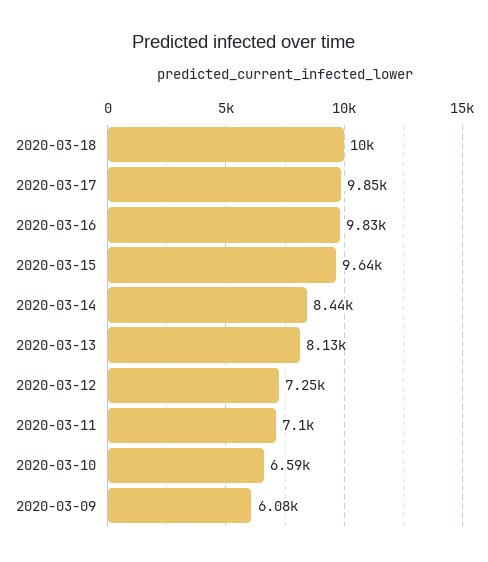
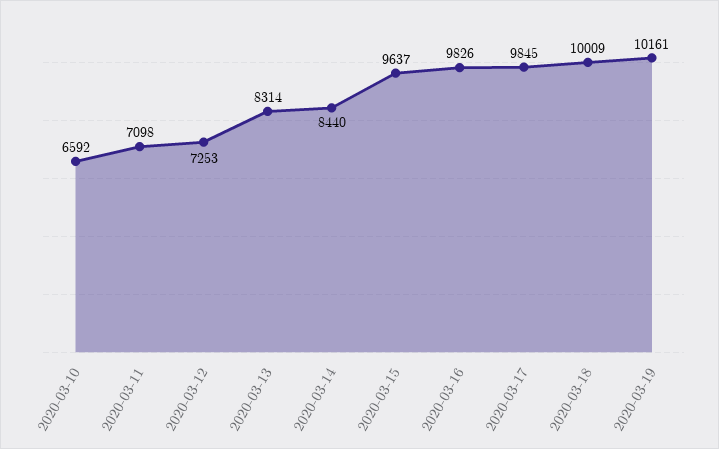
2020-03-13: 8130 -> 8314
2020-03-09: 6080 -> none
2020-03-19: none -> 10161

